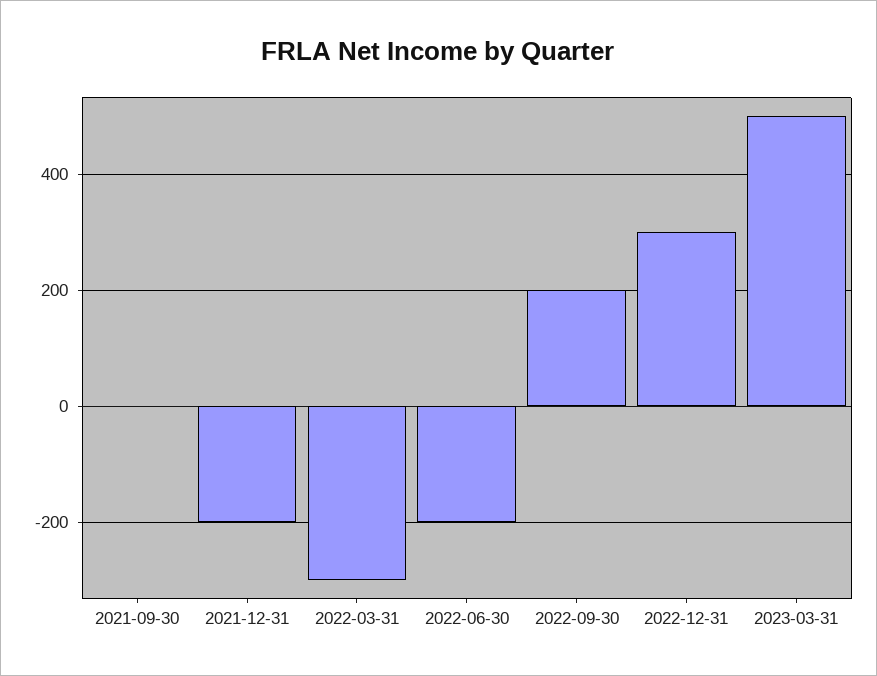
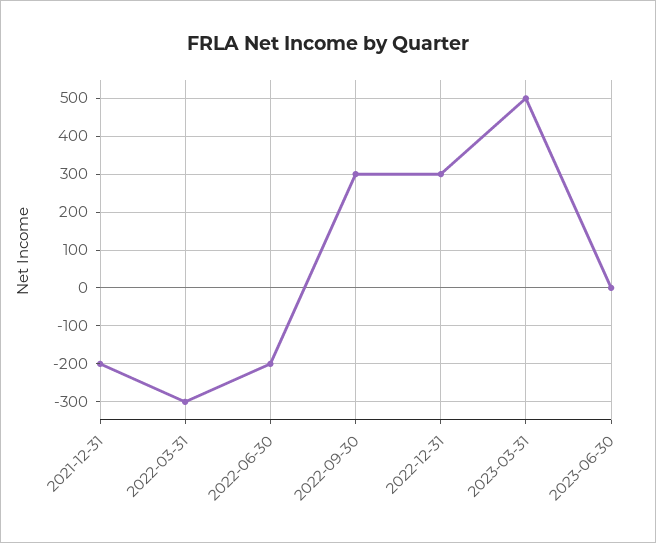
2021-09-30: 0 -> none
2022-09-30: 200 -> 300
2023-06-30: none -> 0

